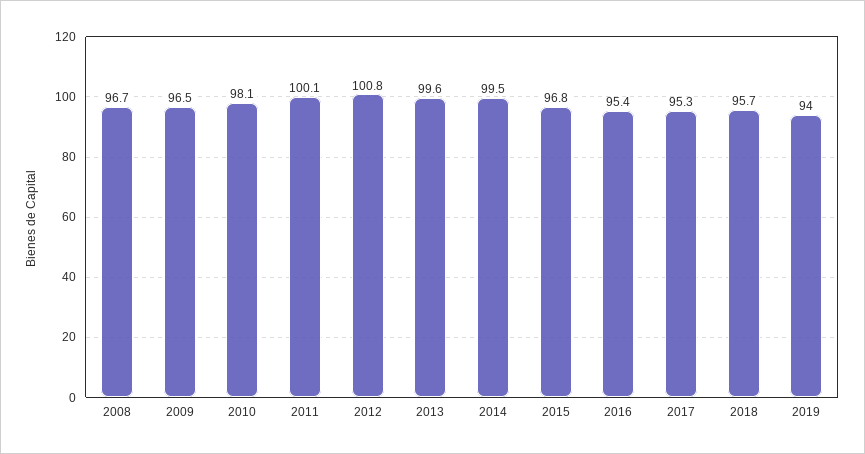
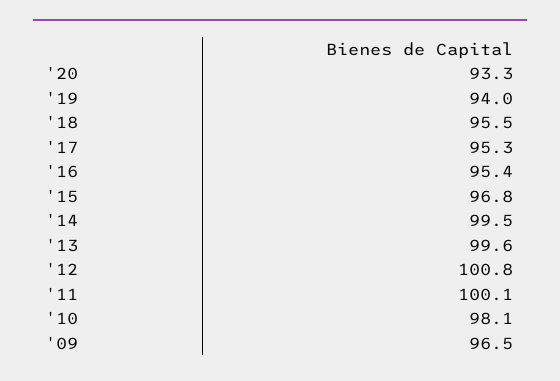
2008: 96.7 -> none
2018: 95.7 -> 95.5
'20: none -> 93.3

